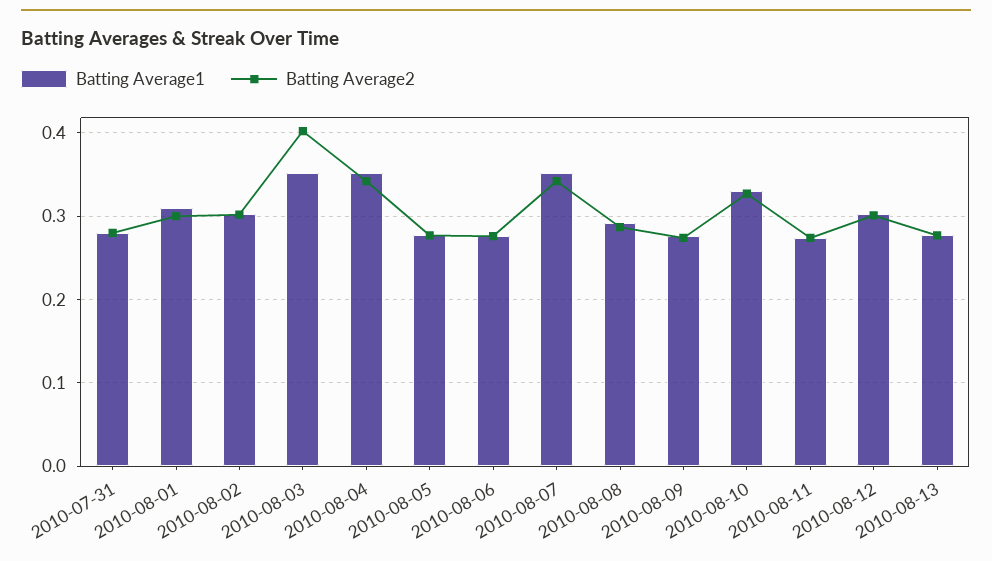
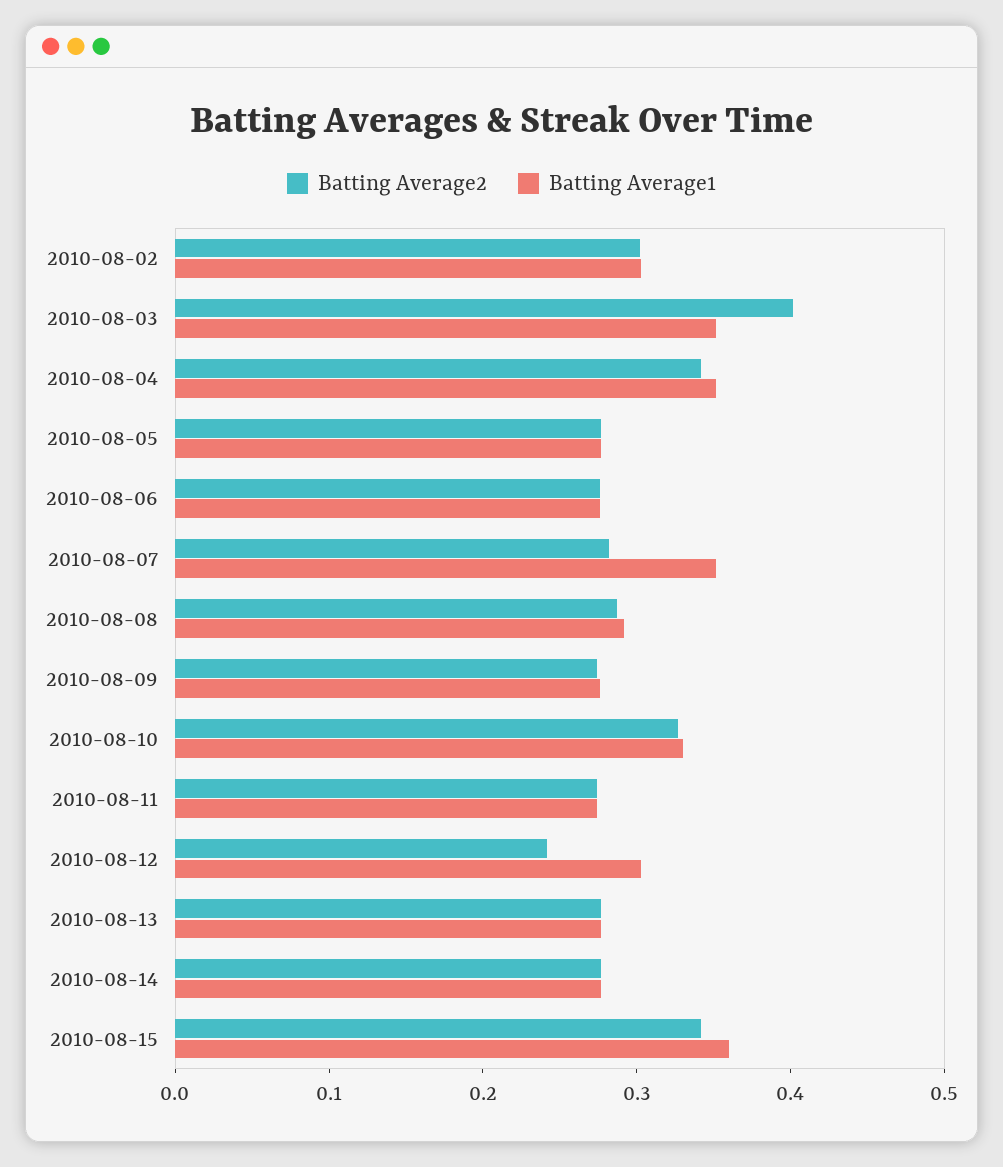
Batting Average1, 2010-07-31: 0.28 -> none
Batting Average2, 2010-07-31: 0.28 -> none
Batting Average1, 2010-08-01: 0.31 -> none
Batting Average2, 2010-08-01: 0.3 -> none
Batting Average2, 2010-08-07: 0.34 -> 0.28
Batting Average2, 2010-08-12: 0.3 -> 0.24
Batting Average2, 2010-08-14: none -> 0.28
Batting Average1, 2010-08-14: none -> 0.28
Batting Average2, 2010-08-15: none -> 0.34
Batting Average1, 2010-08-15: none -> 0.36

